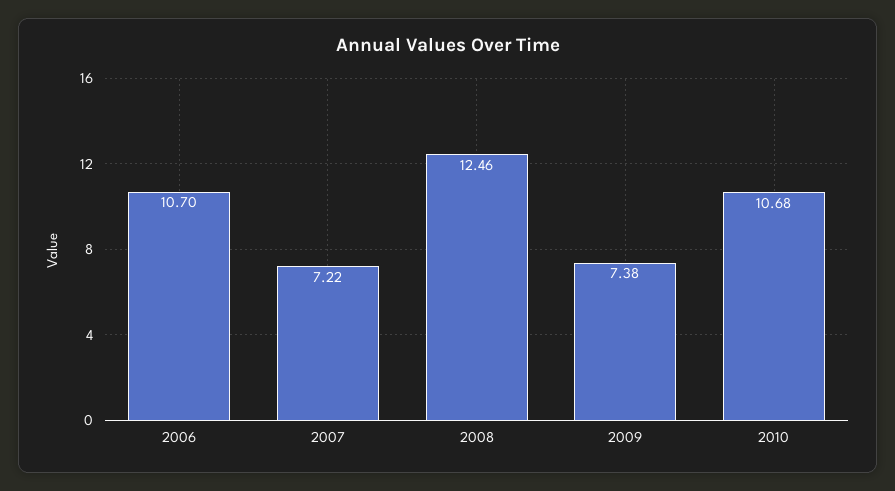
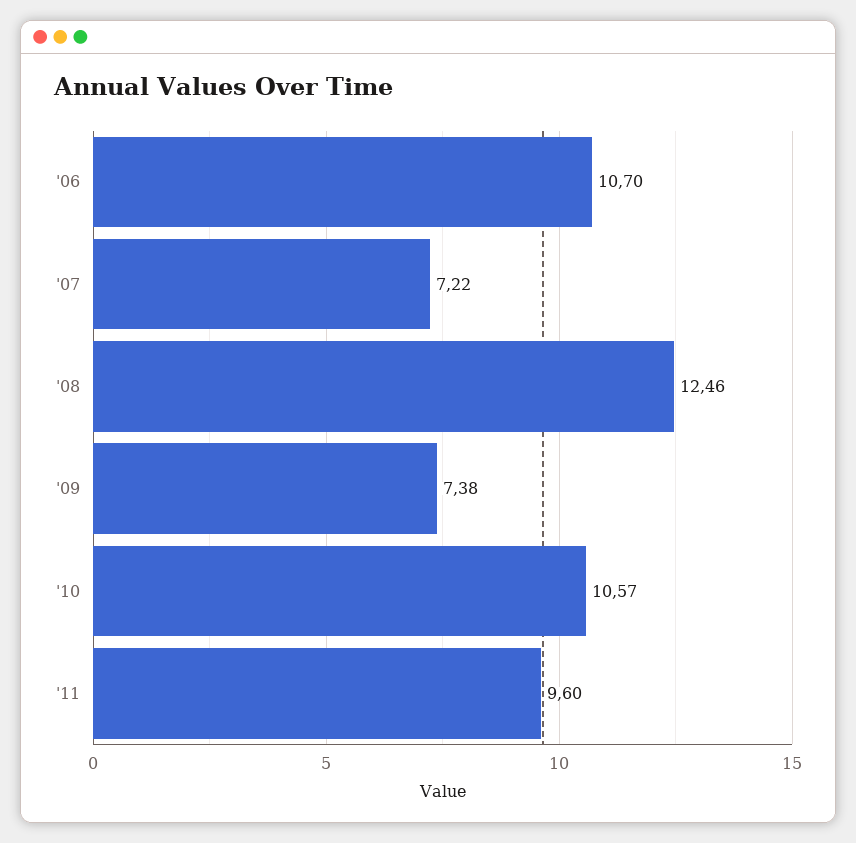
2010: 10.68 -> 10.57
'11: none -> 9.6

